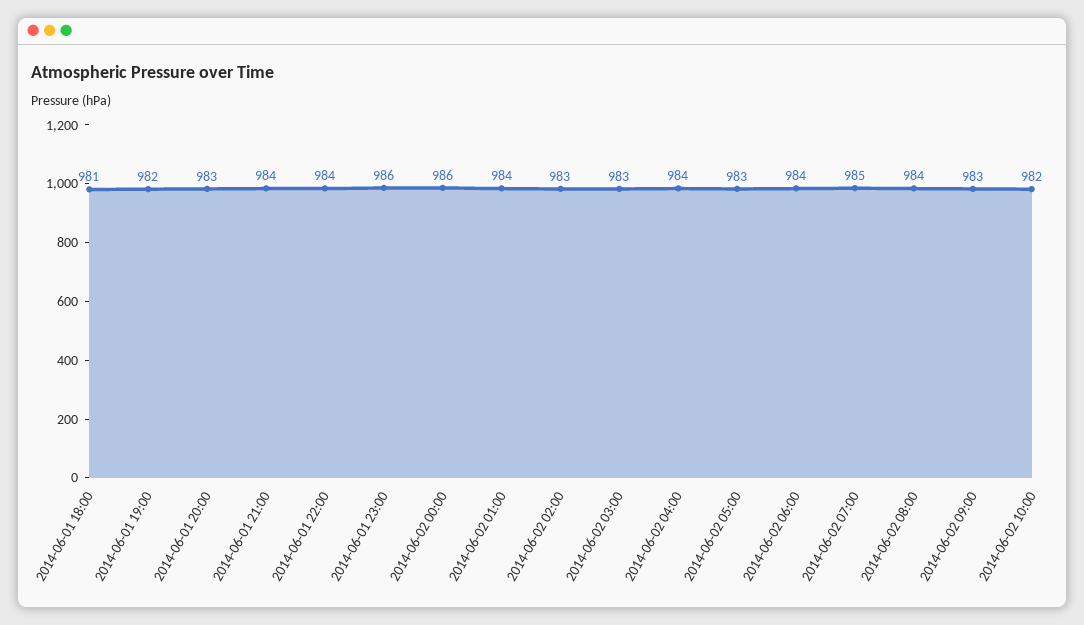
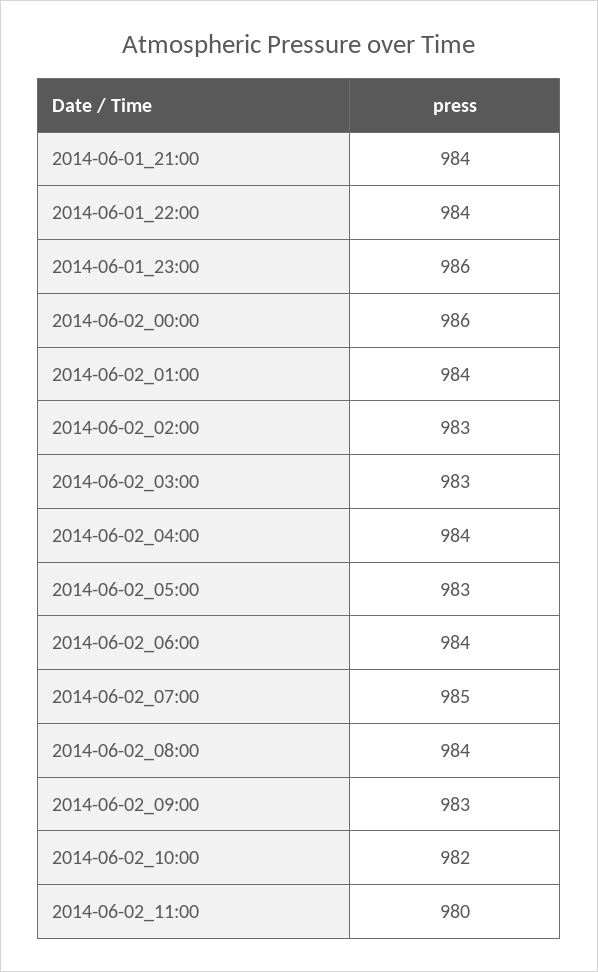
2014-06-01 18:00: 981 -> none
2014-06-01 19:00: 982 -> none
2014-06-01 20:00: 983 -> none
2014-06-02_11:00: none -> 980

